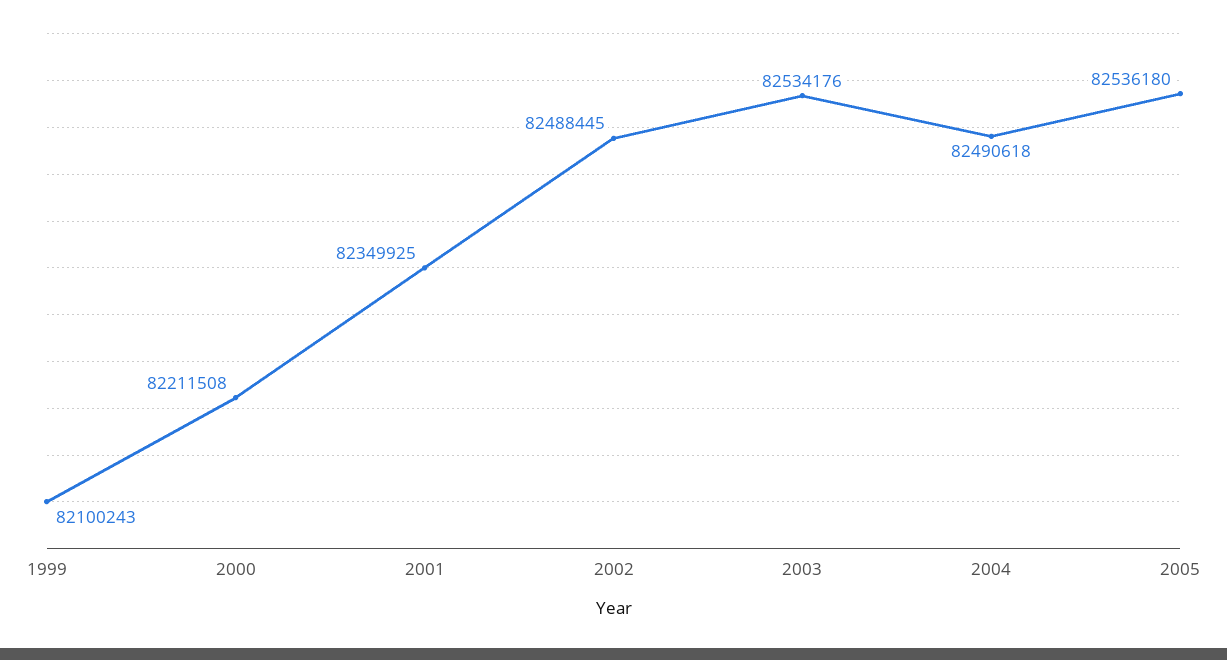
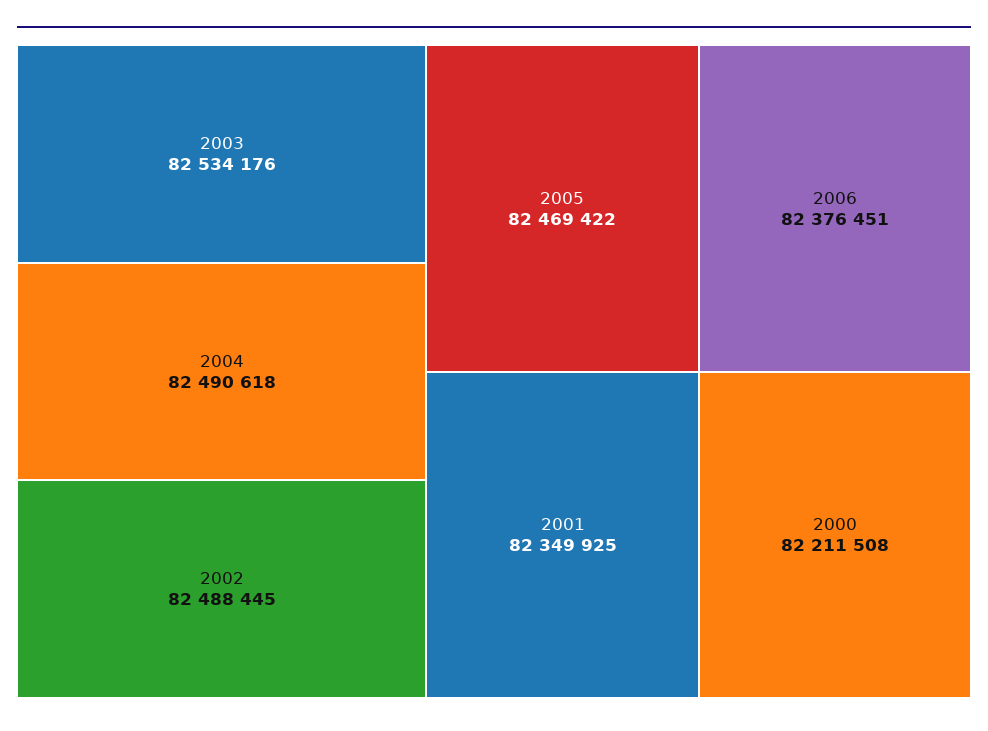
1999: 82100243 -> none
2005: 82536180 -> 82469422
2006: none -> 82376451

